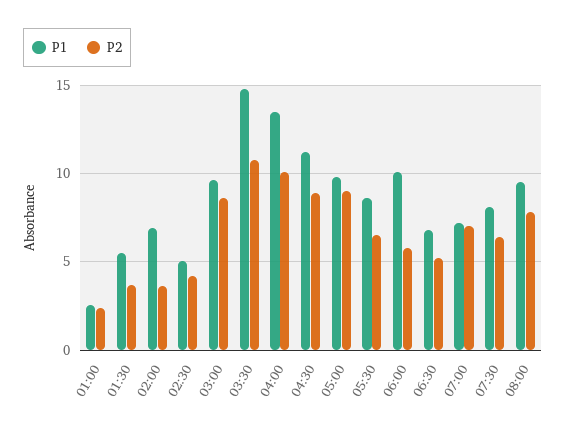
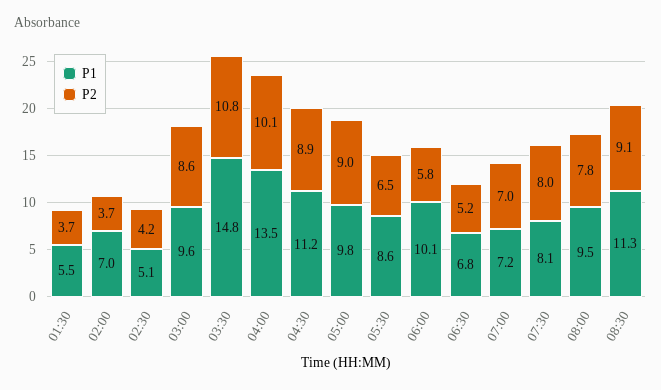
P1, 01:00: 2.5 -> none
P2, 01:00: 2.5 -> none
P2, 07:30: 6.5 -> 8
P1, 08:30: none -> 11.3
P2, 08:30: none -> 9.1

